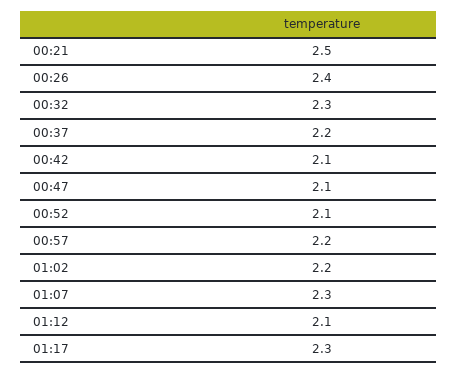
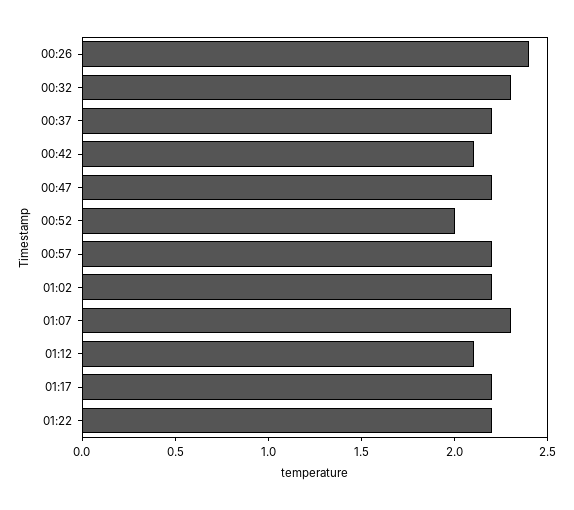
00:21: 2.5 -> none
00:47: 2.1 -> 2.2
00:52: 2.1 -> 2
01:17: 2.3 -> 2.2
01:22: none -> 2.2

